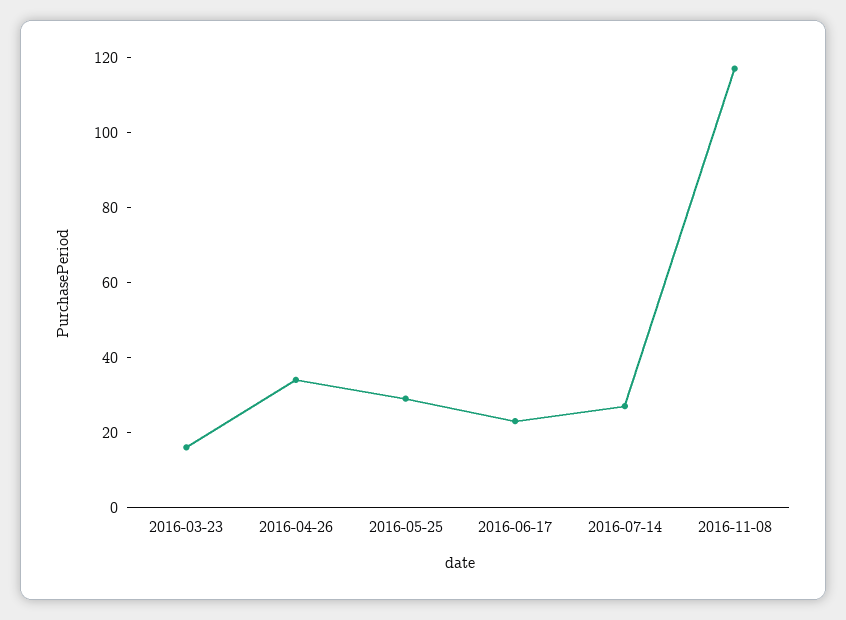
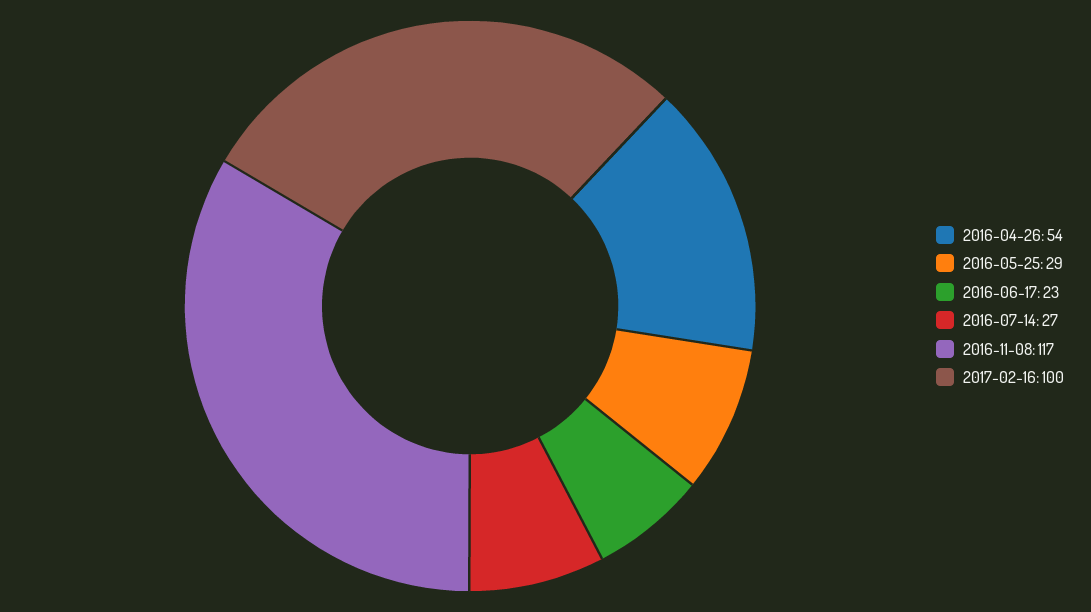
2016-03-23: 15 -> none
2016-04-26: 35 -> 54
2017-02-16: none -> 100

